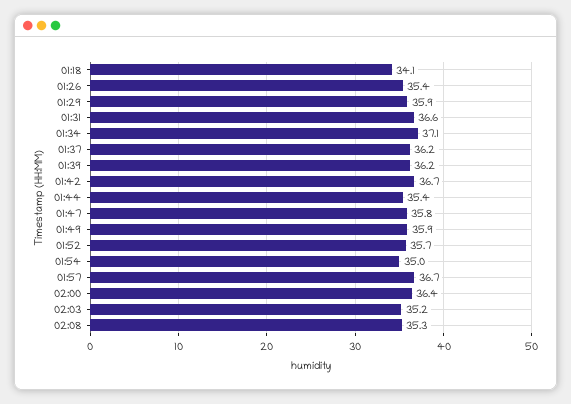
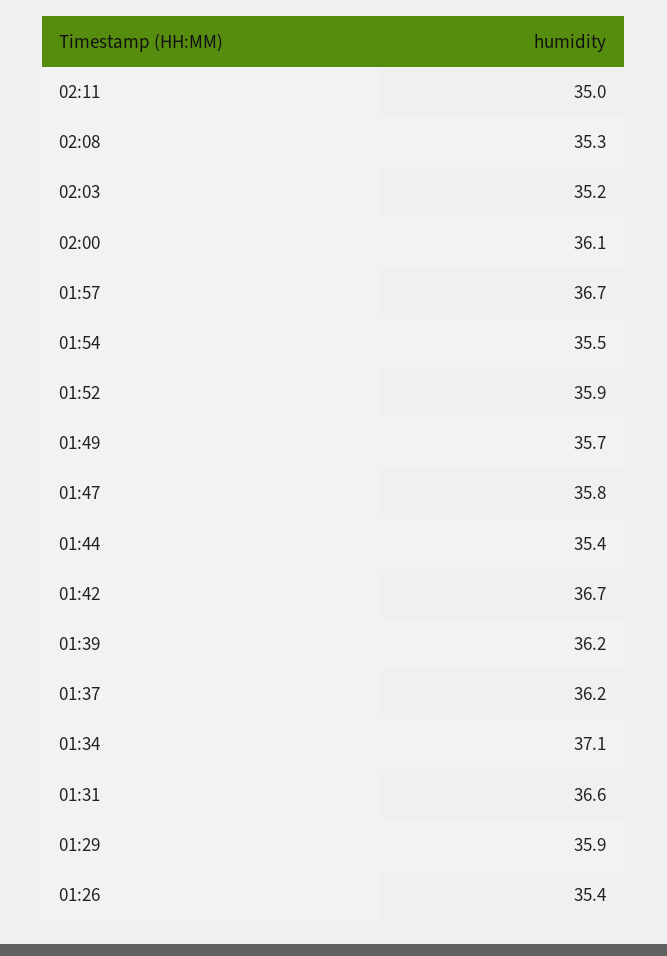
01:18: 34.1 -> none
01:49: 35.9 -> 35.7
01:52: 35.7 -> 35.9
01:54: 35 -> 35.5
02:00: 36.4 -> 36.1
02:11: none -> 35

